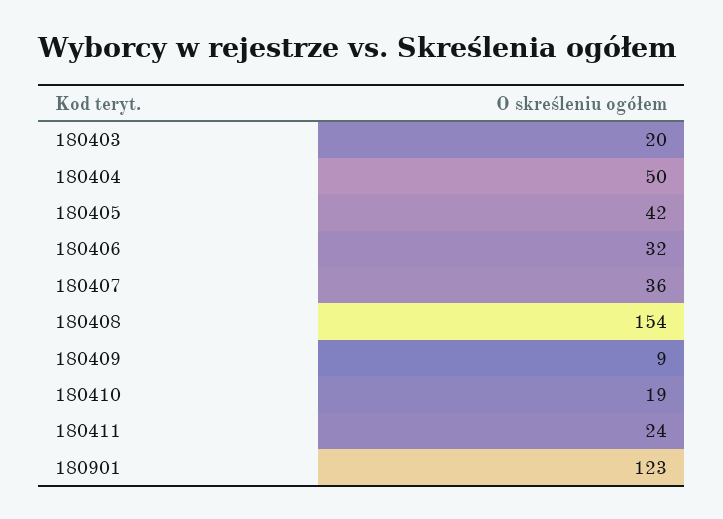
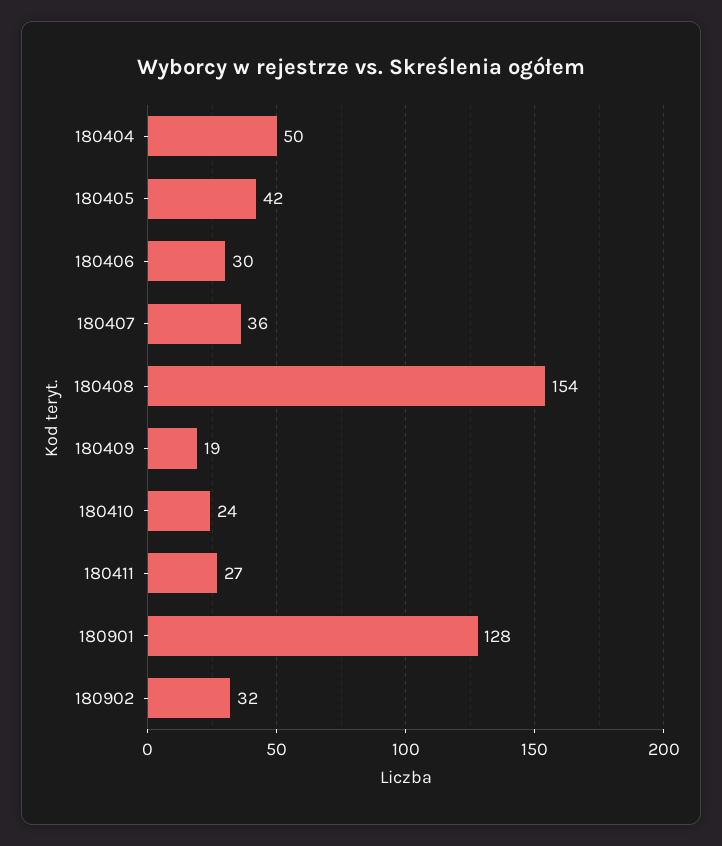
180403: 20 -> none
180406: 32 -> 30
180409: 9 -> 19
180410: 19 -> 24
180411: 24 -> 27
180901: 123 -> 128
180902: none -> 32

